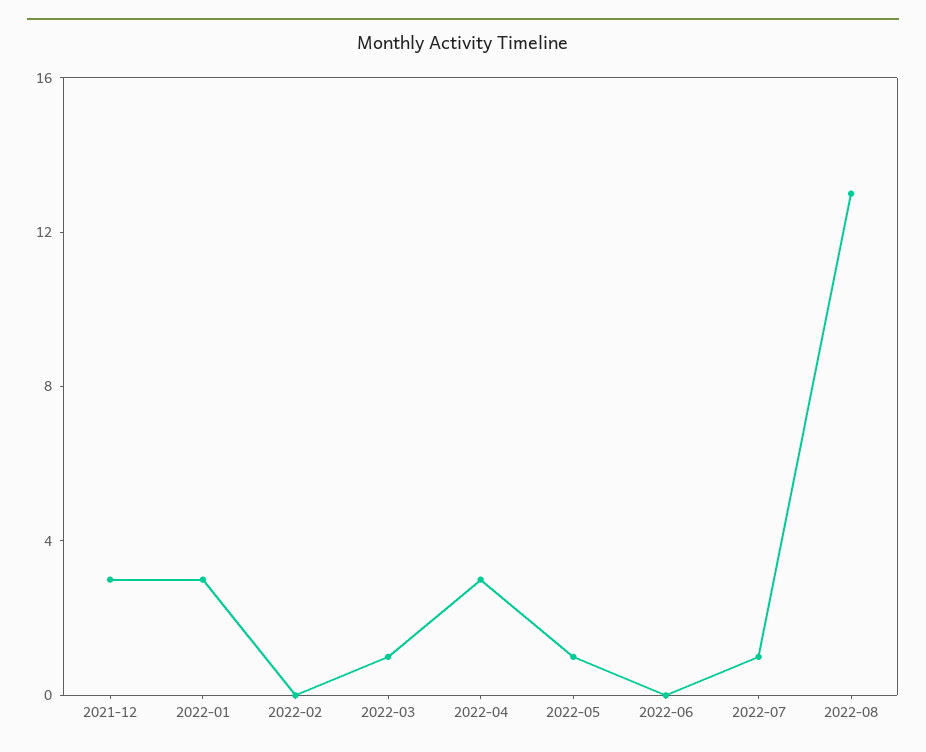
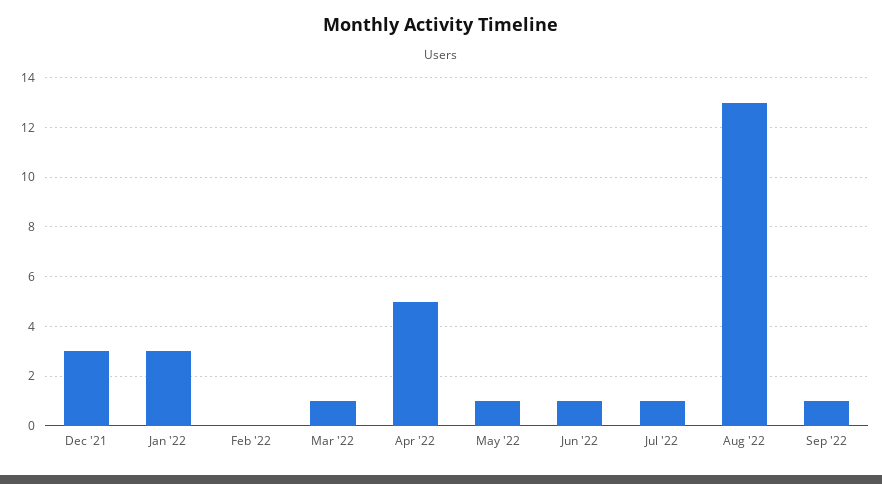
2022-04: 3 -> 5
2022-06: 0 -> 1
Sep '22: none -> 1

